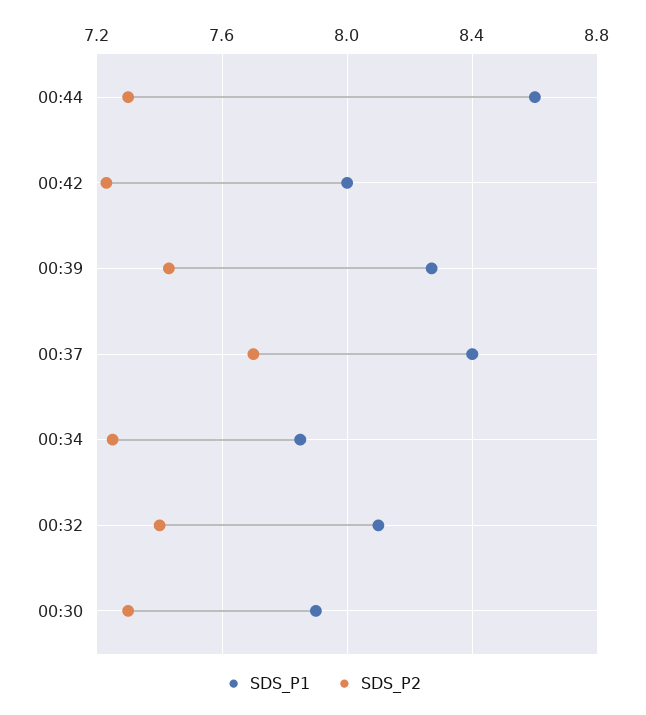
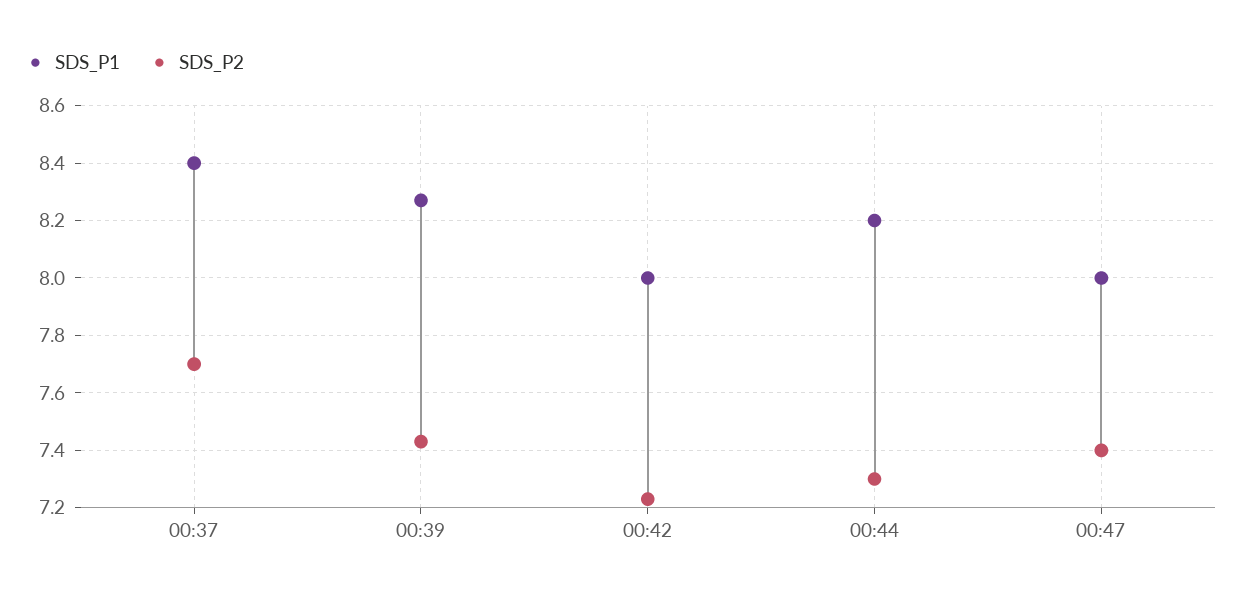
SDS_P1, 00:44: 8.6 -> 8.2
SDS_P1, 00:34: 7.85 -> none
SDS_P2, 00:34: 7.25 -> none
SDS_P1, 00:32: 8.1 -> none
SDS_P2, 00:32: 7.4 -> none
SDS_P1, 00:30: 7.9 -> none
SDS_P2, 00:30: 7.3 -> none
SDS_P1, 00:47: none -> 8
SDS_P2, 00:47: none -> 7.4

